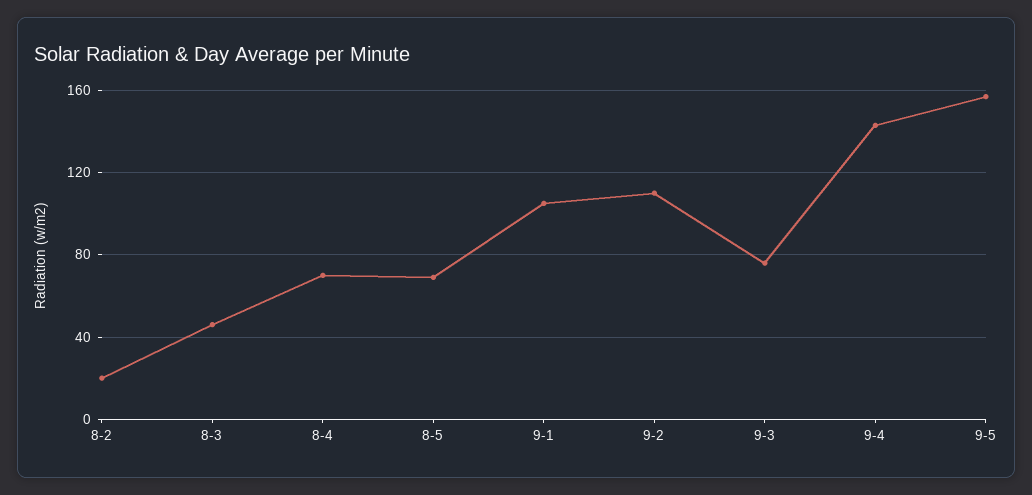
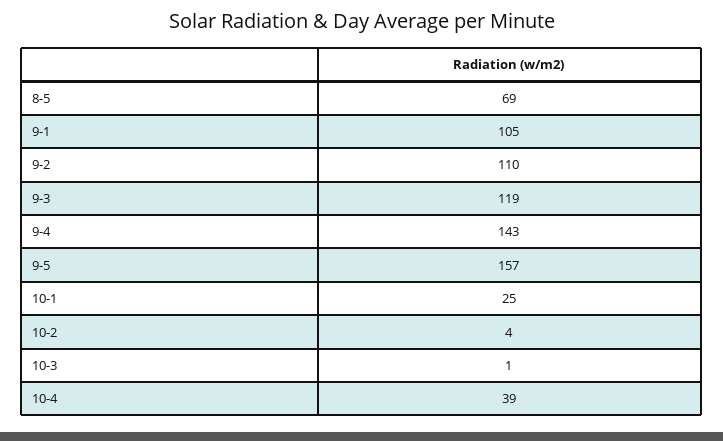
8-2: 20 -> none
8-3: 45 -> none
8-4: 70 -> none
9-3: 75 -> 119
10-1: none -> 25
10-2: none -> 4
10-3: none -> 1
10-4: none -> 39

